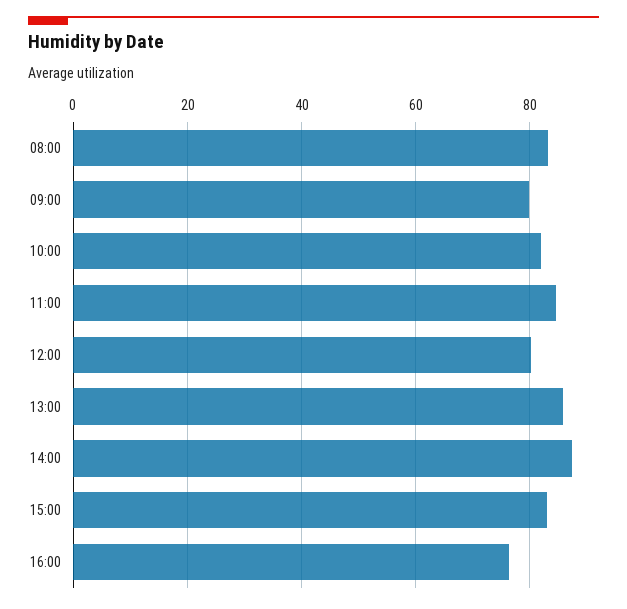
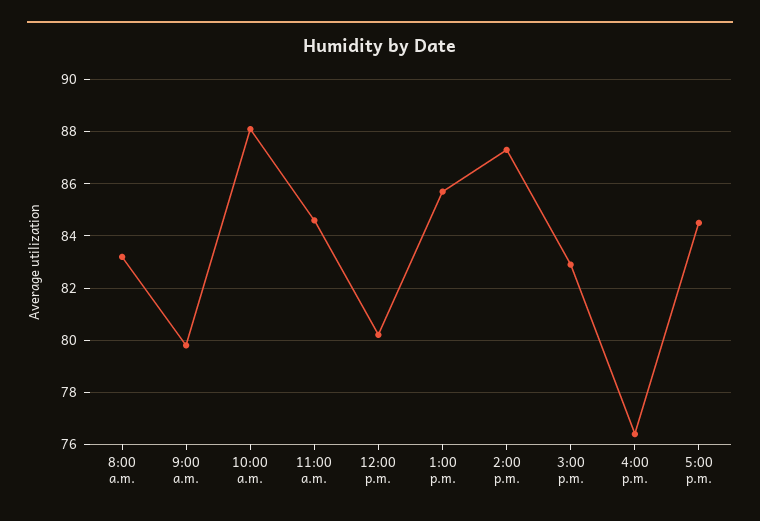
10:00: 82 -> 88
5:00 p.m.: none -> 84.5

